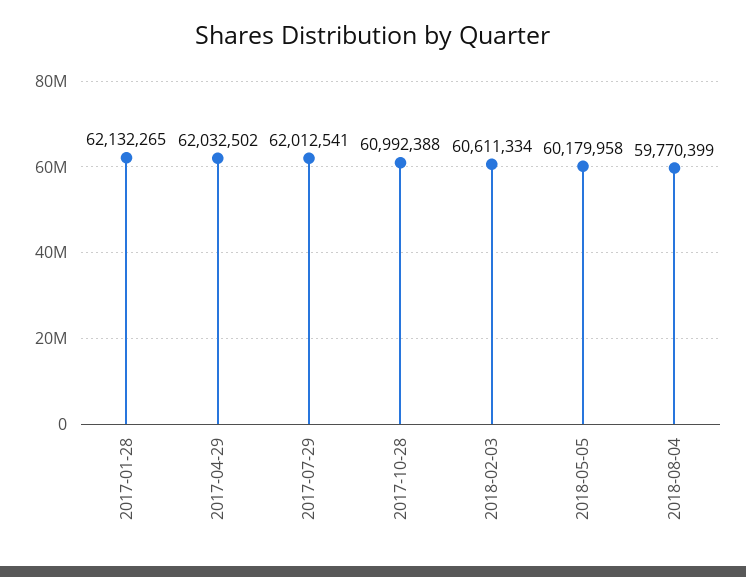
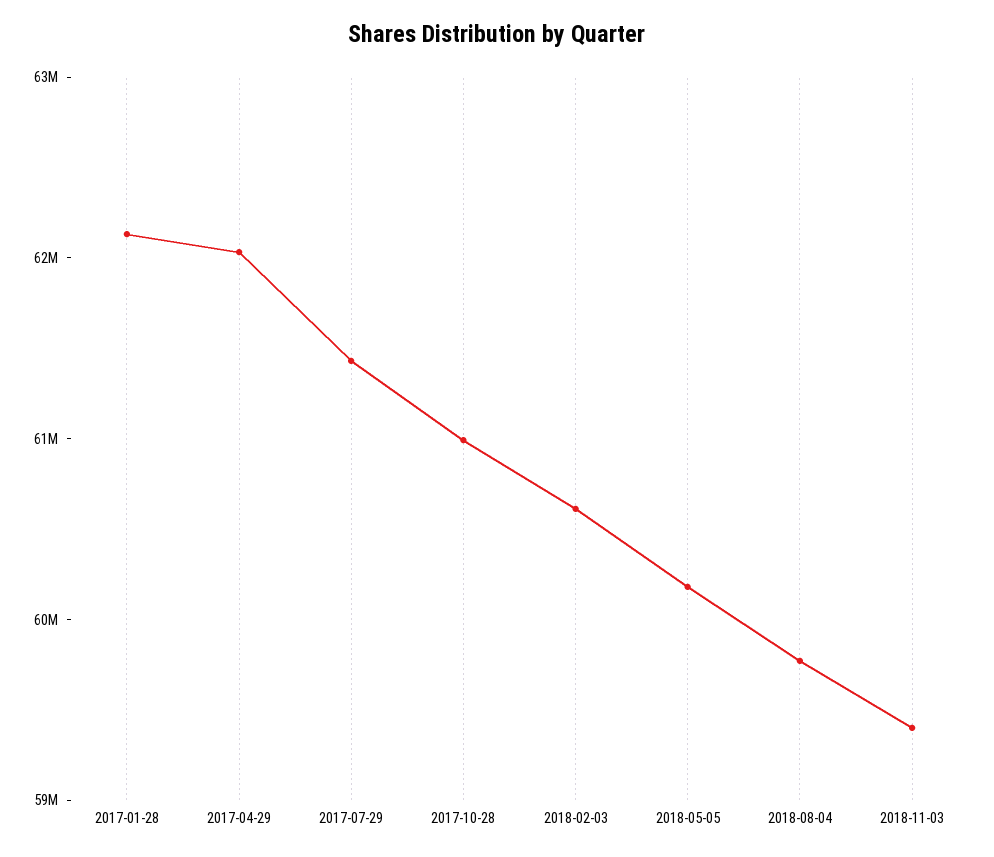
2017-07-29: 62012541 -> 61400000
2018-11-03: none -> 59400000

